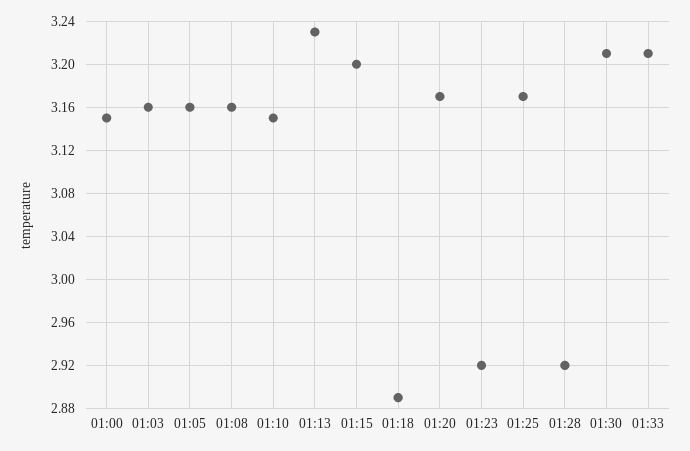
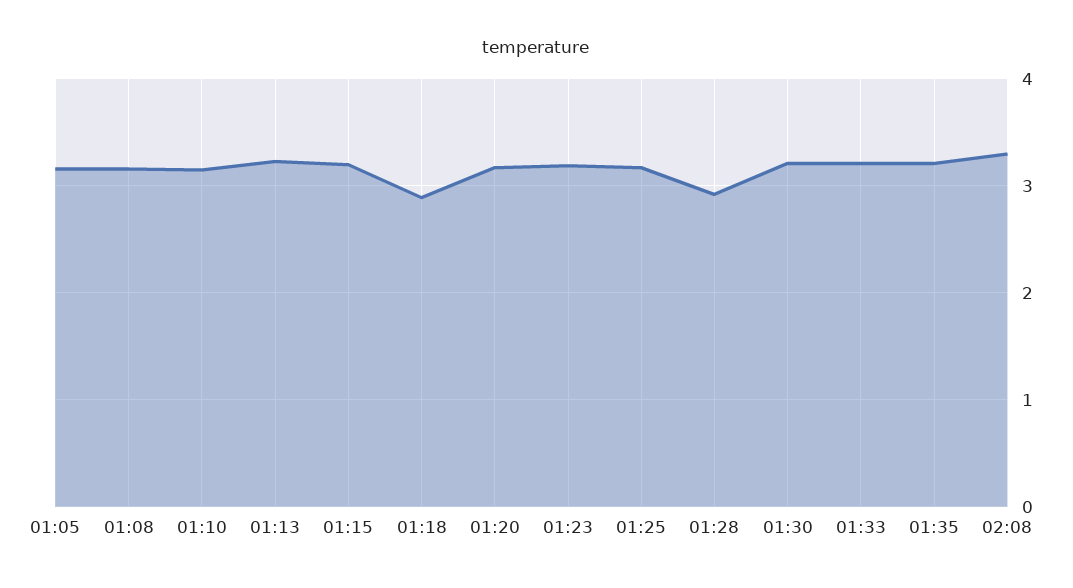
01:00: 3.15 -> none
01:03: 3.16 -> none
01:23: 2.92 -> 3.2
01:35: none -> 3.2
02:08: none -> 3.3

